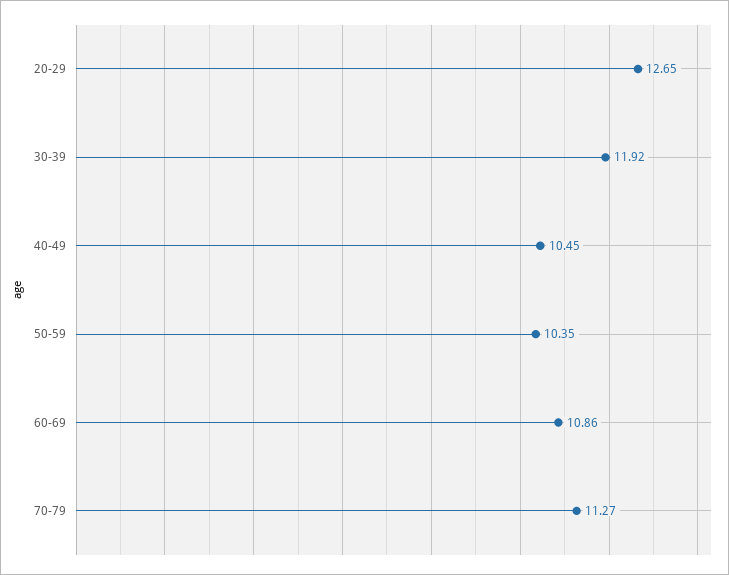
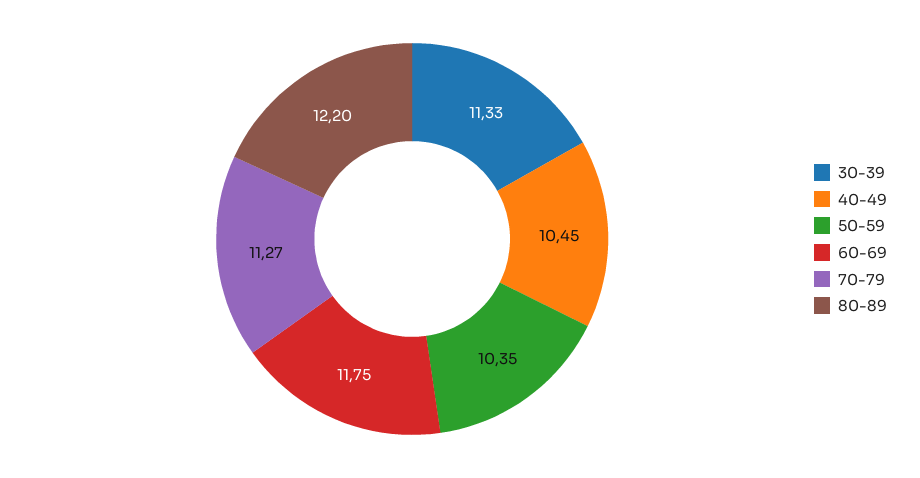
20-29: 12.65 -> none
30-39: 11.92 -> 11.33
60-69: 10.86 -> 11.75
80-89: none -> 12.2

